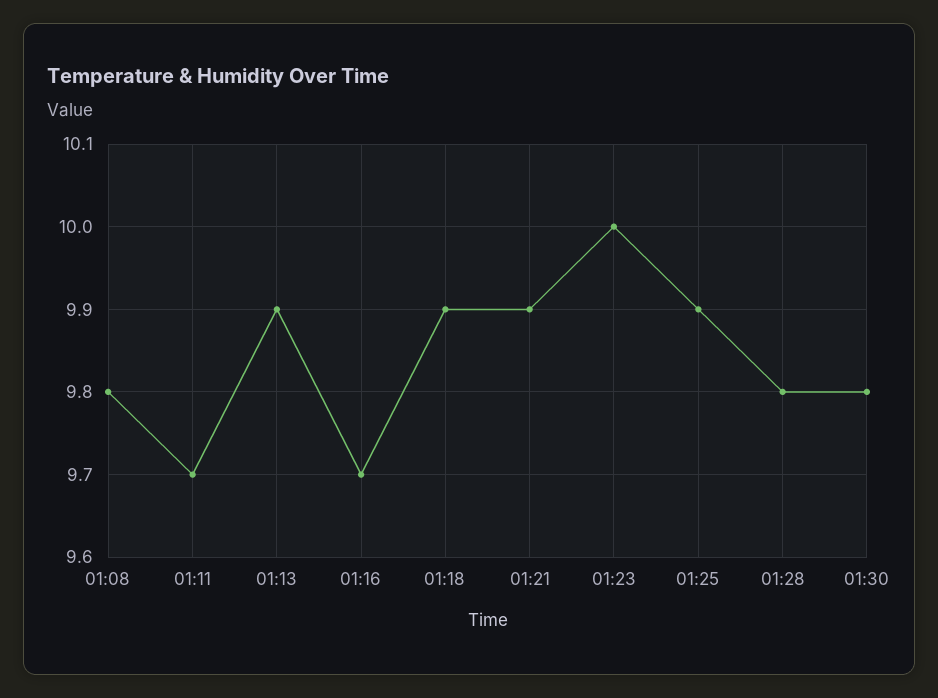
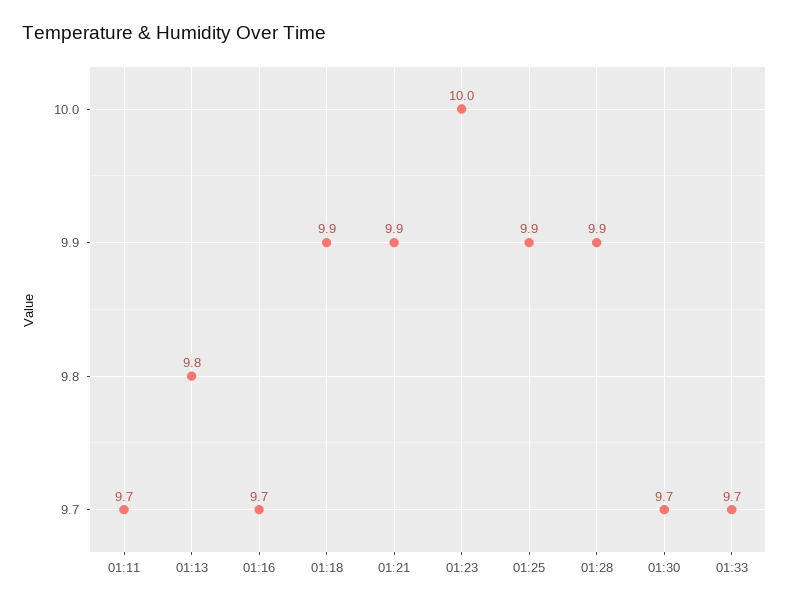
01:08: 9.8 -> none
01:13: 9.9 -> 9.8
01:28: 9.8 -> 9.9
01:30: 9.8 -> 9.7
01:33: none -> 9.7

